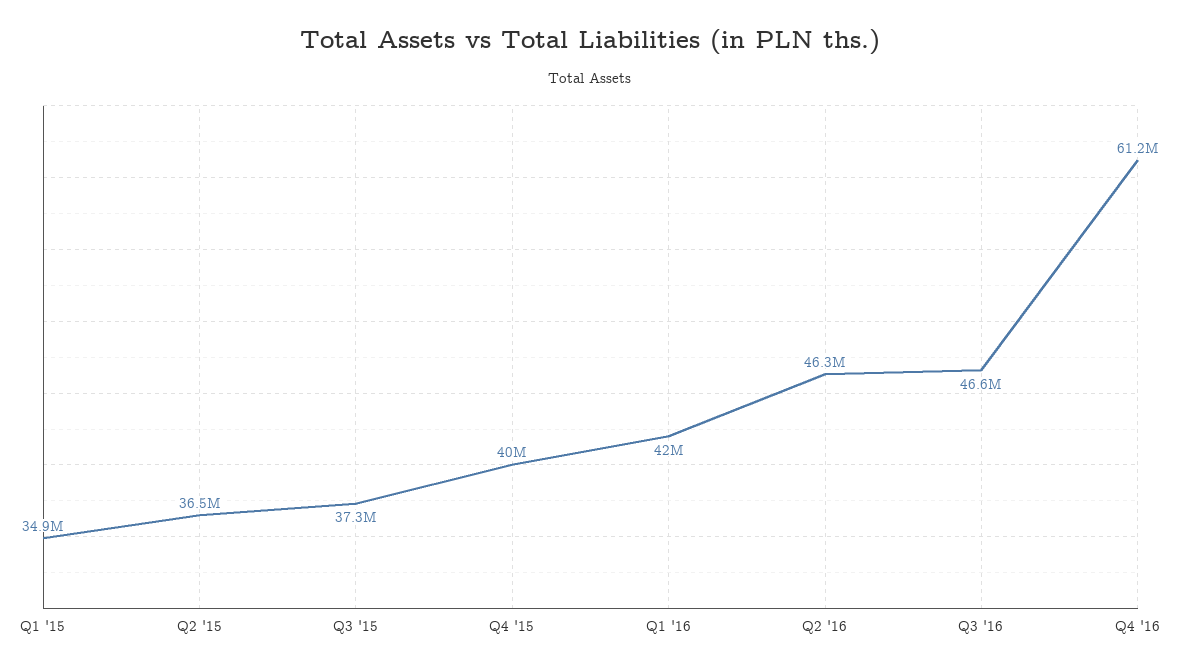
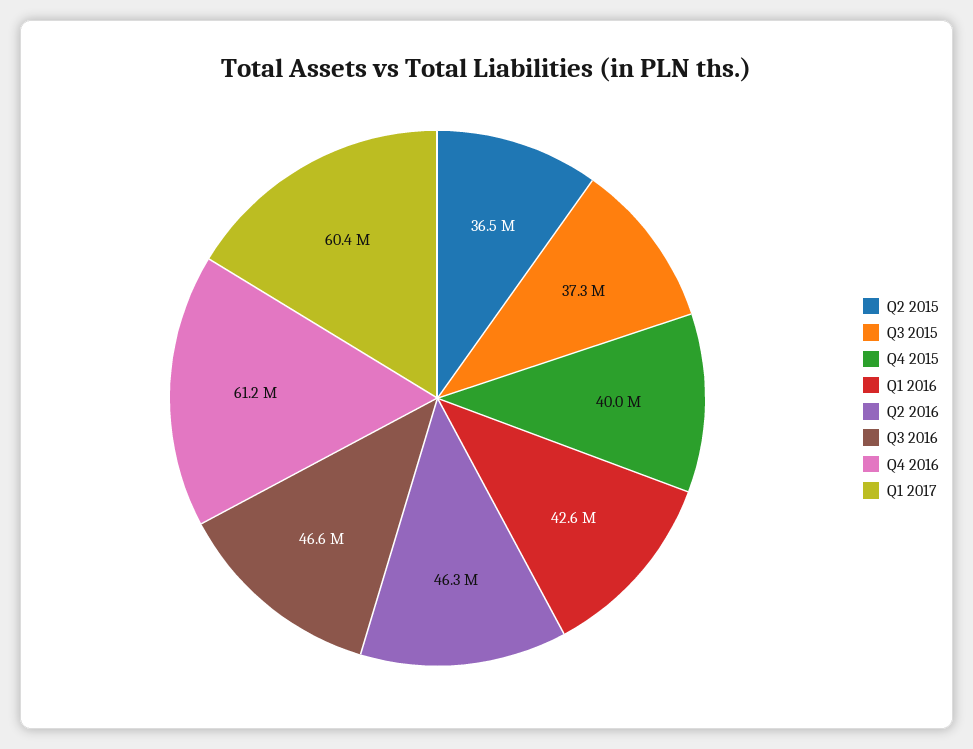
Q1 '15: 34900000 -> none
Q1 '16: 42000000 -> 42600000
Q1 2017: none -> 60400000

